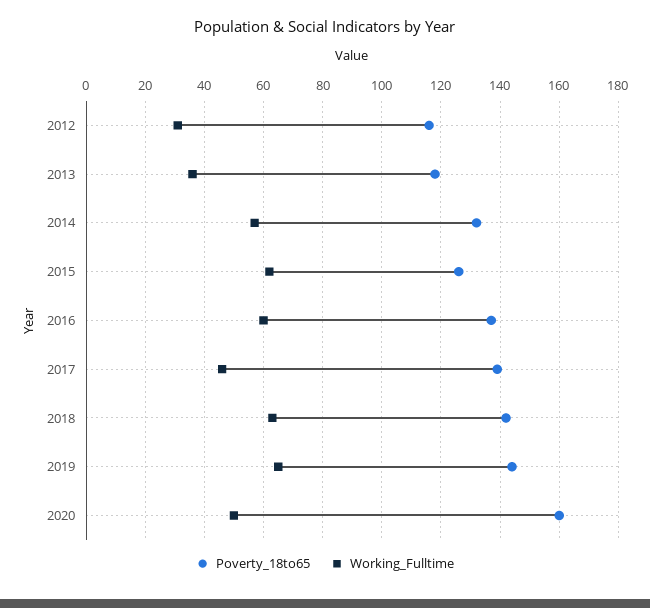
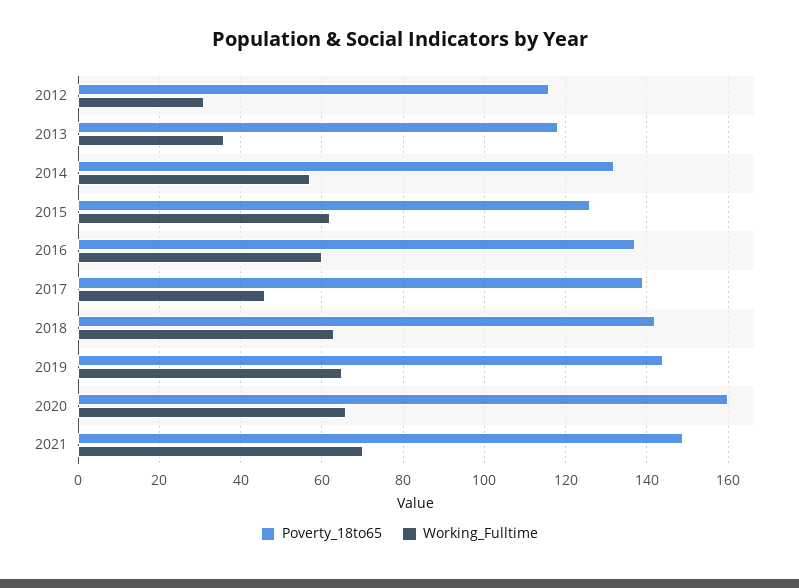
Working_Fulltime, 2020: 50 -> 65
Poverty_18to65, 2021: none -> 150
Working_Fulltime, 2021: none -> 70

